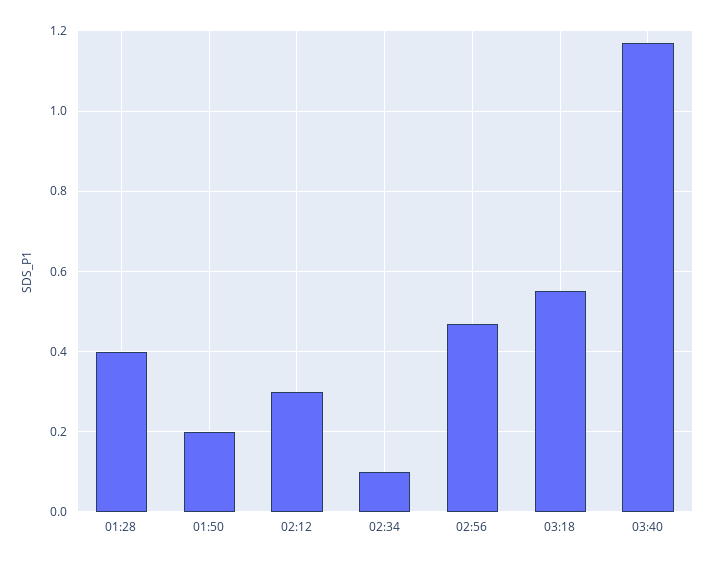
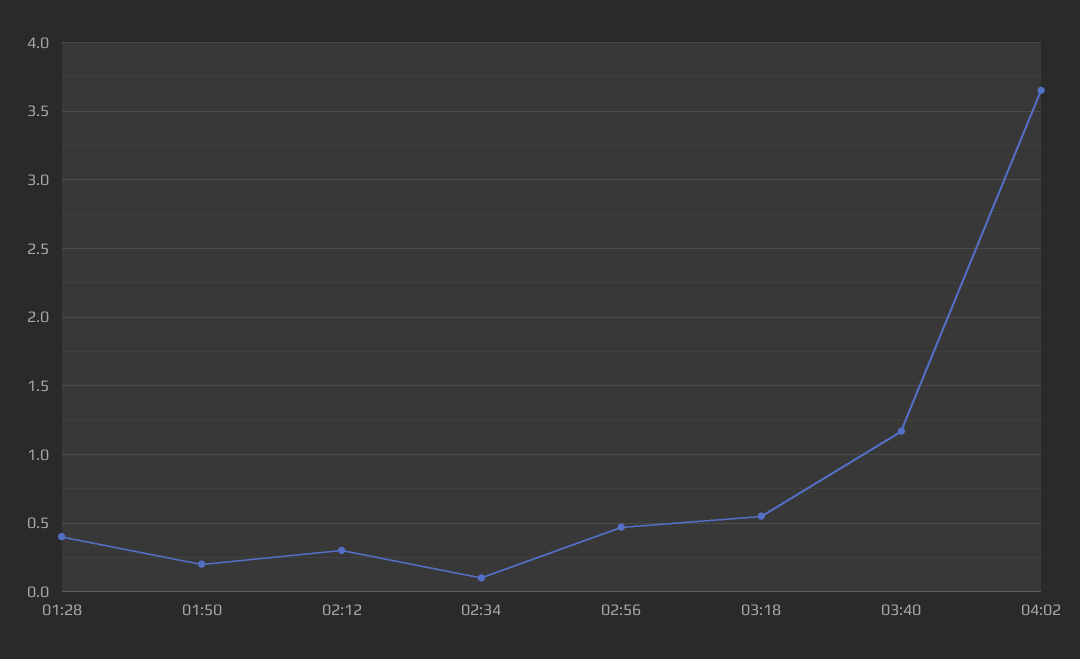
04:02: none -> 3.65

